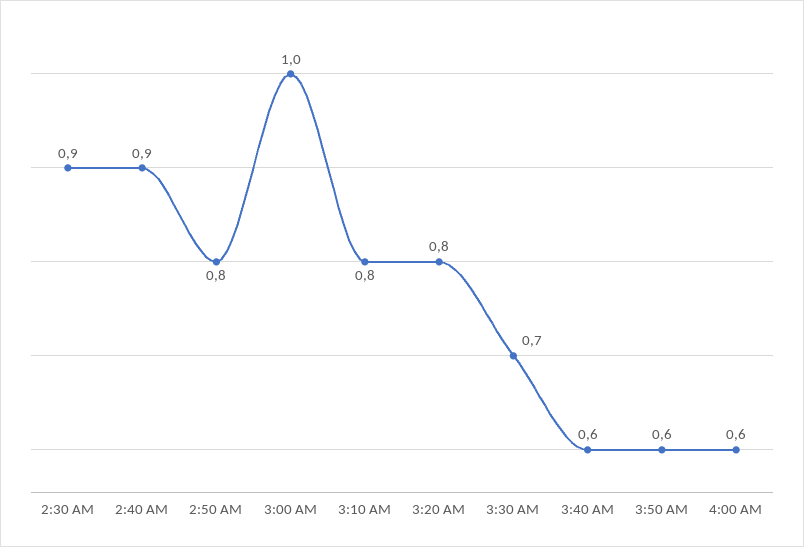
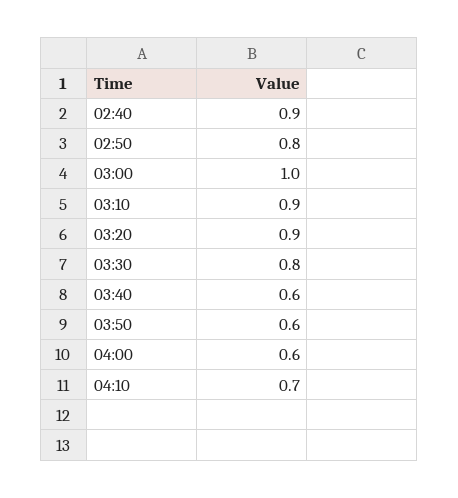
2:30 AM: 0.9 -> none
3:10 AM: 0.8 -> 0.9
3:20 AM: 0.8 -> 0.9
3:30 AM: 0.7 -> 0.8
04:10: none -> 0.7

